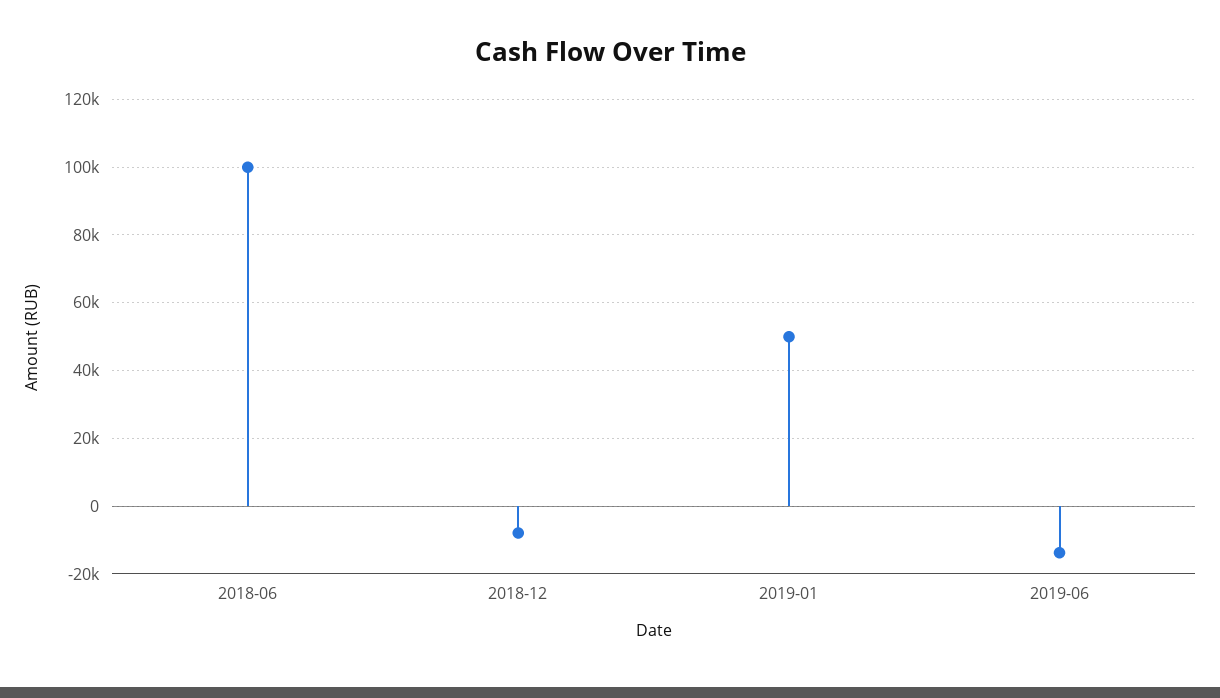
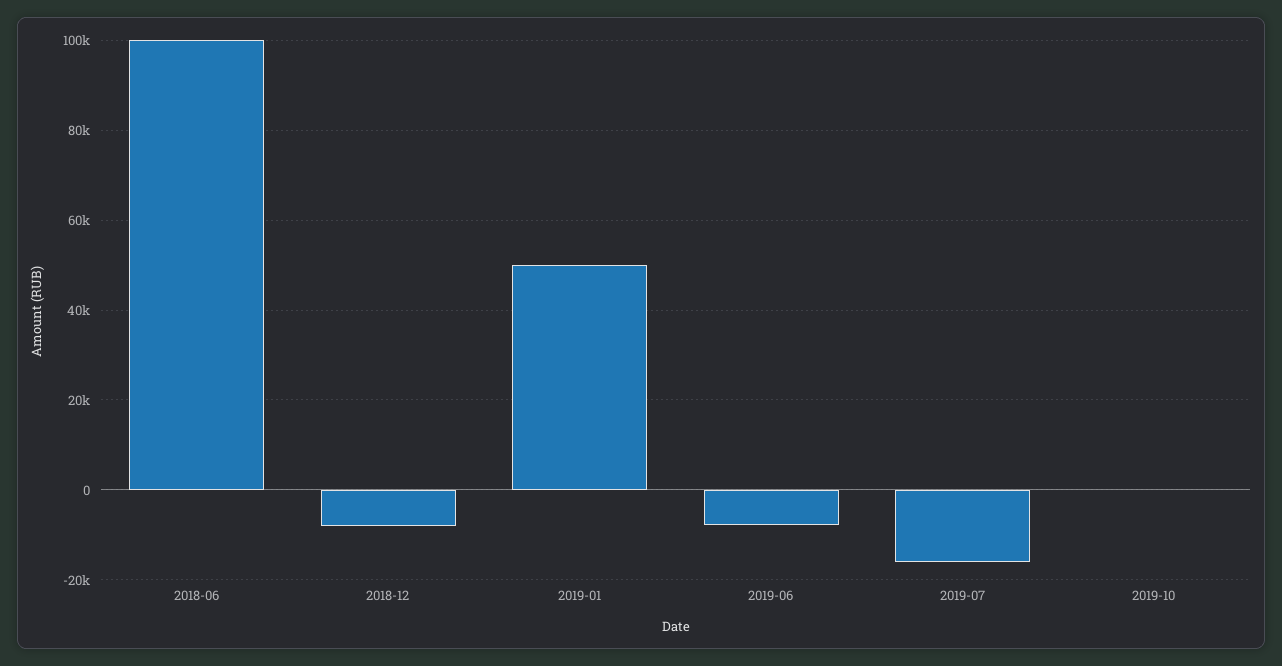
2019-06: -14000 -> -8000
2019-07: none -> -16000
2019-10: none -> 0

